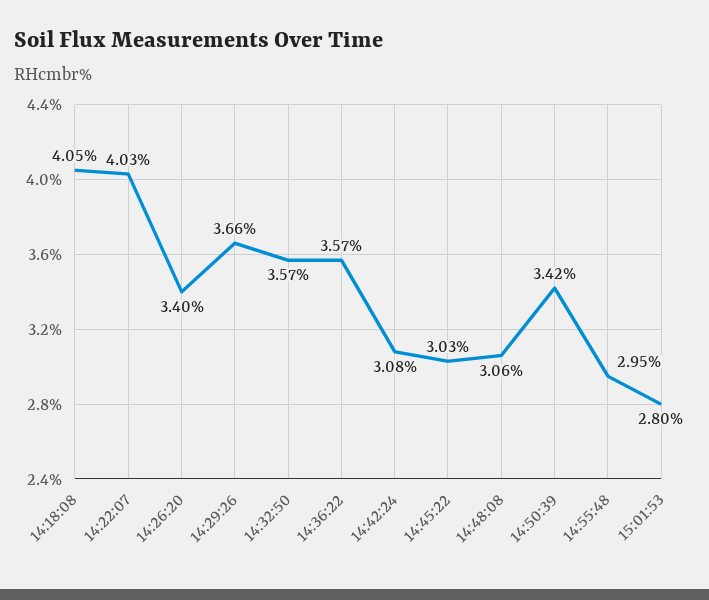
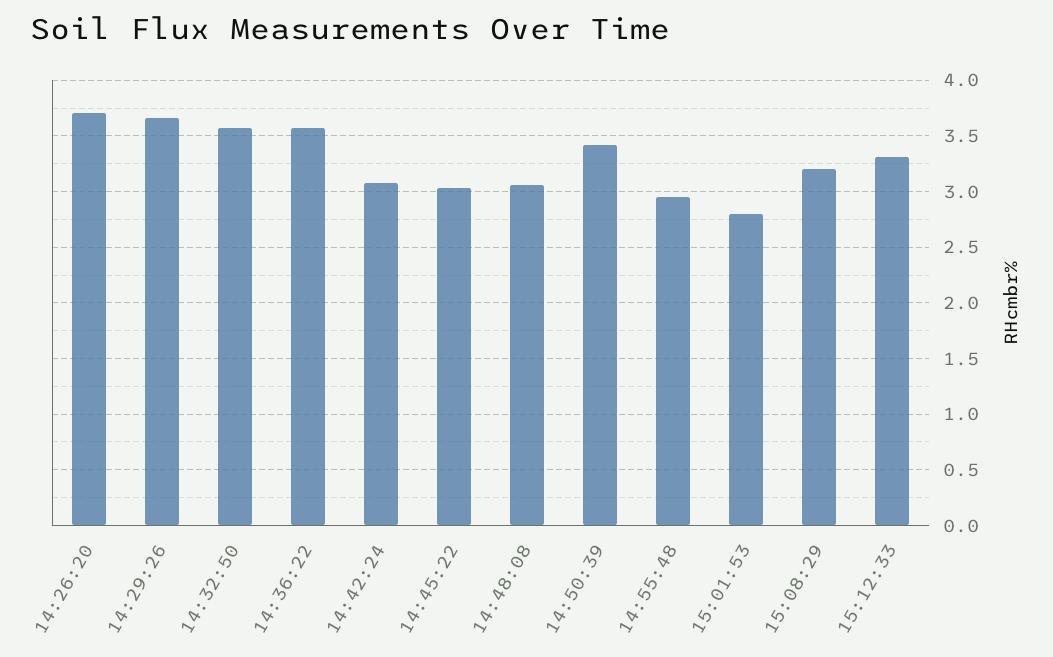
14:18:08: 4.05 -> none
14:22:07: 4.03 -> none
14:26:20: 3.4 -> 3.7
15:08:29: none -> 3.2
15:12:33: none -> 3.3

